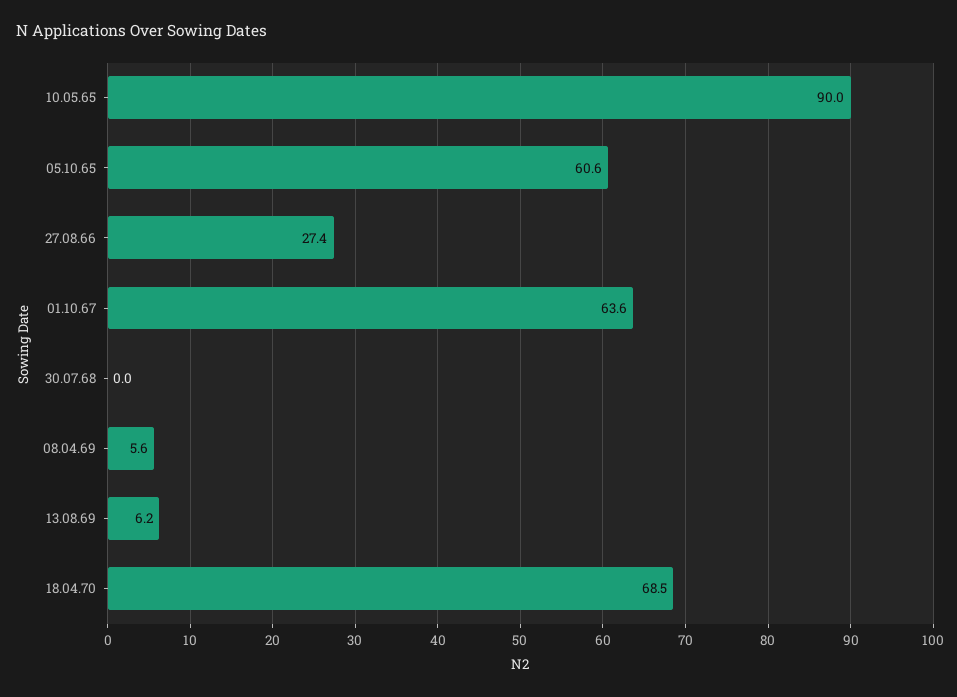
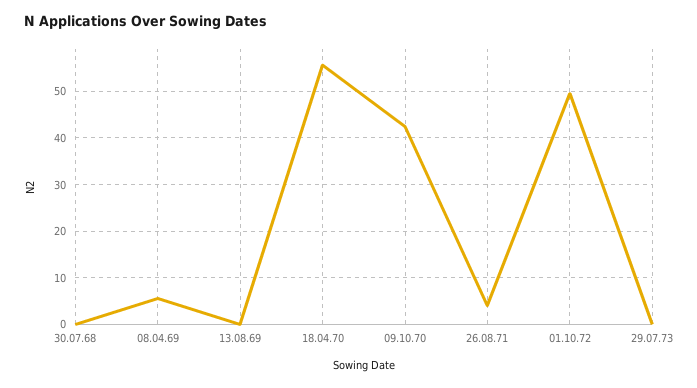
10.05.65: 90 -> none
05.10.65: 60.6 -> none
27.08.66: 27.4 -> none
01.10.67: 63.6 -> none
13.08.69: 6.2 -> 0
18.04.70: 68.5 -> 56
09.10.70: none -> 42
26.08.71: none -> 4
01.10.72: none -> 50
29.07.73: none -> 0

